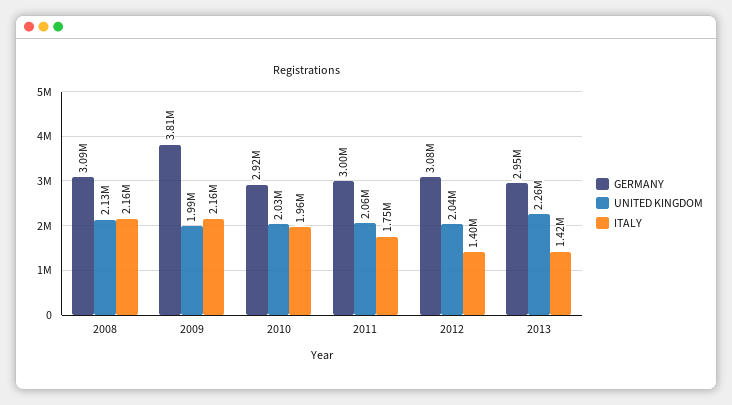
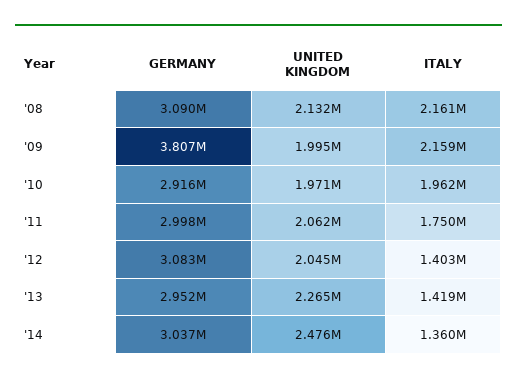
UNITED KINGDOM, 2010: 2030000 -> 1971000
GERMANY, '14: none -> 3037000
UNITED KINGDOM, '14: none -> 2476000
ITALY, '14: none -> 1360000

